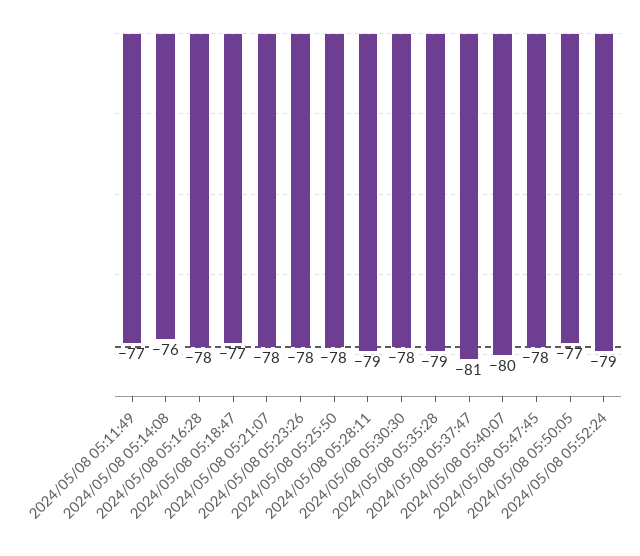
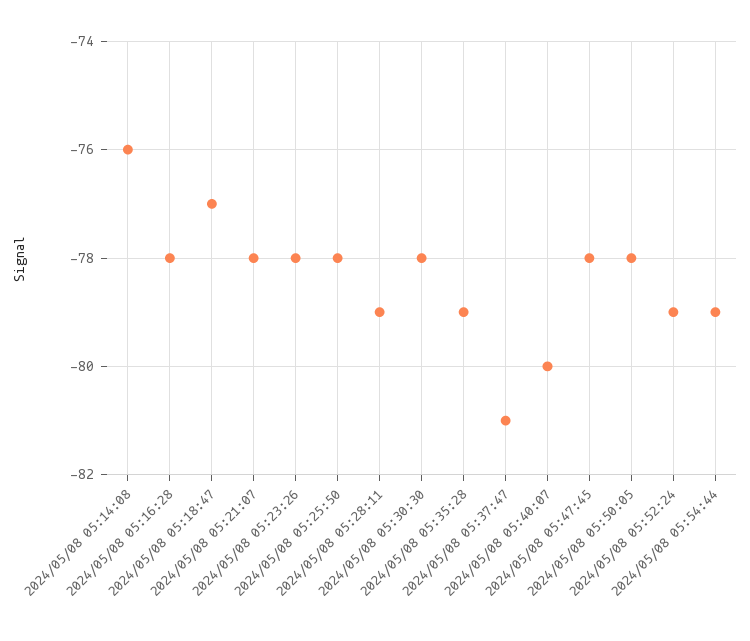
2024/05/08 05:11:49: -77 -> none
2024/05/08 05:50:05: -77 -> -78
2024/05/08 05:54:44: none -> -79

